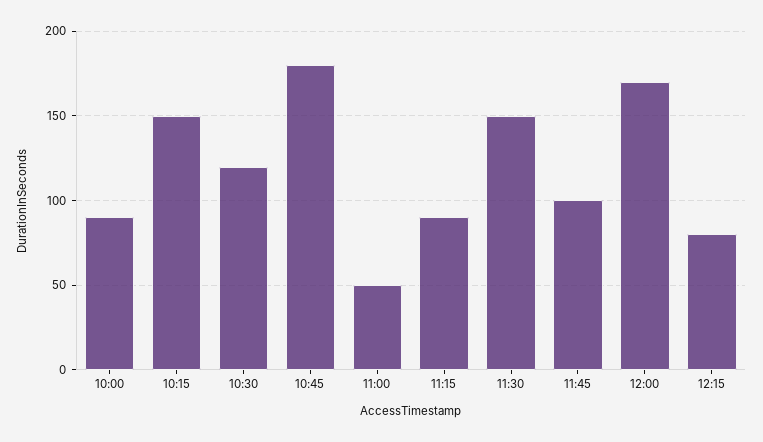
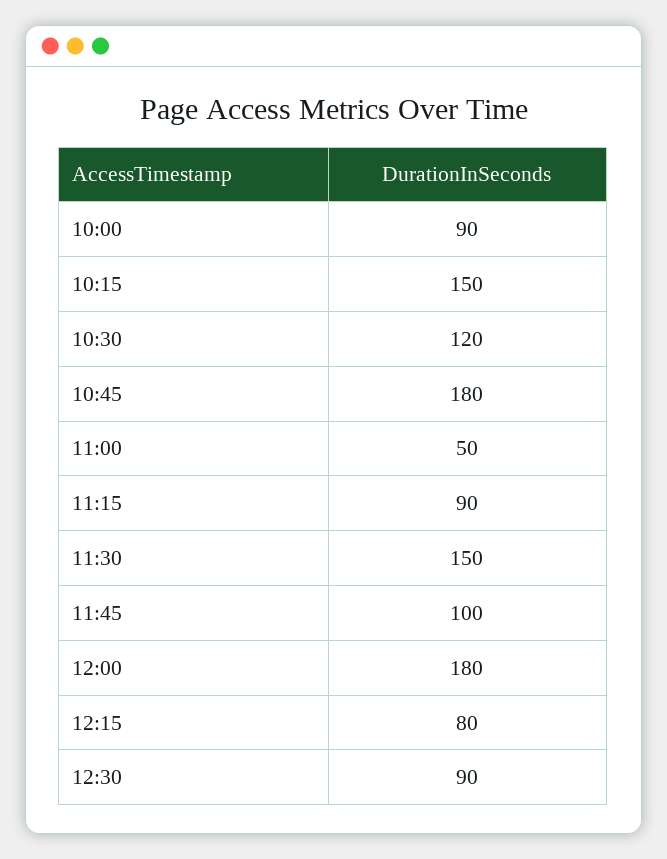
12:00: 170 -> 180
12:30: none -> 90

